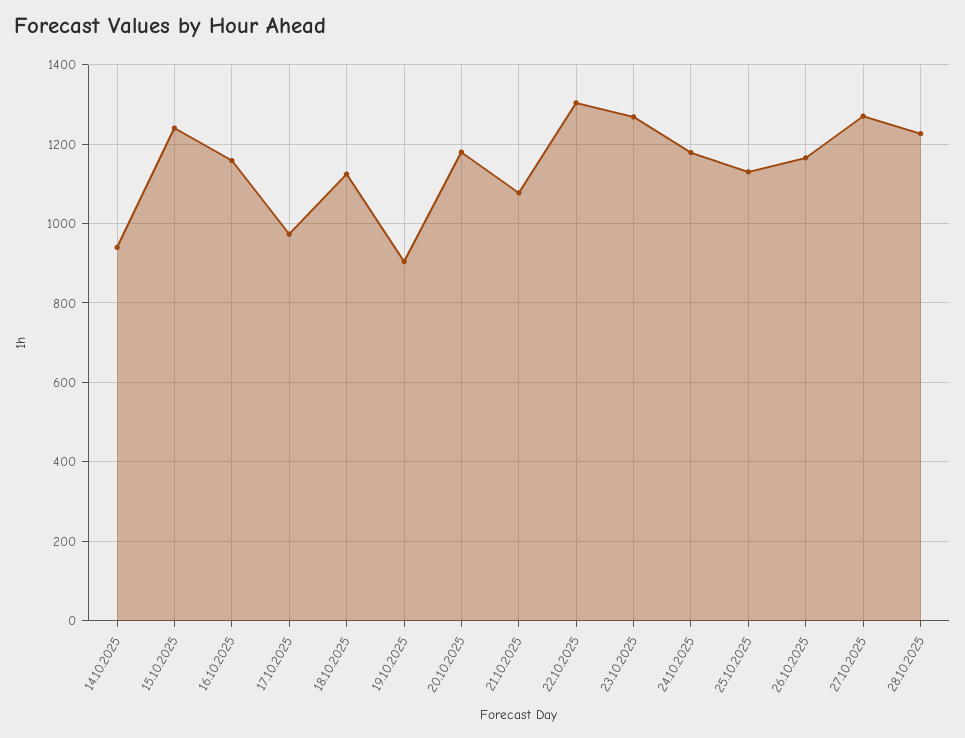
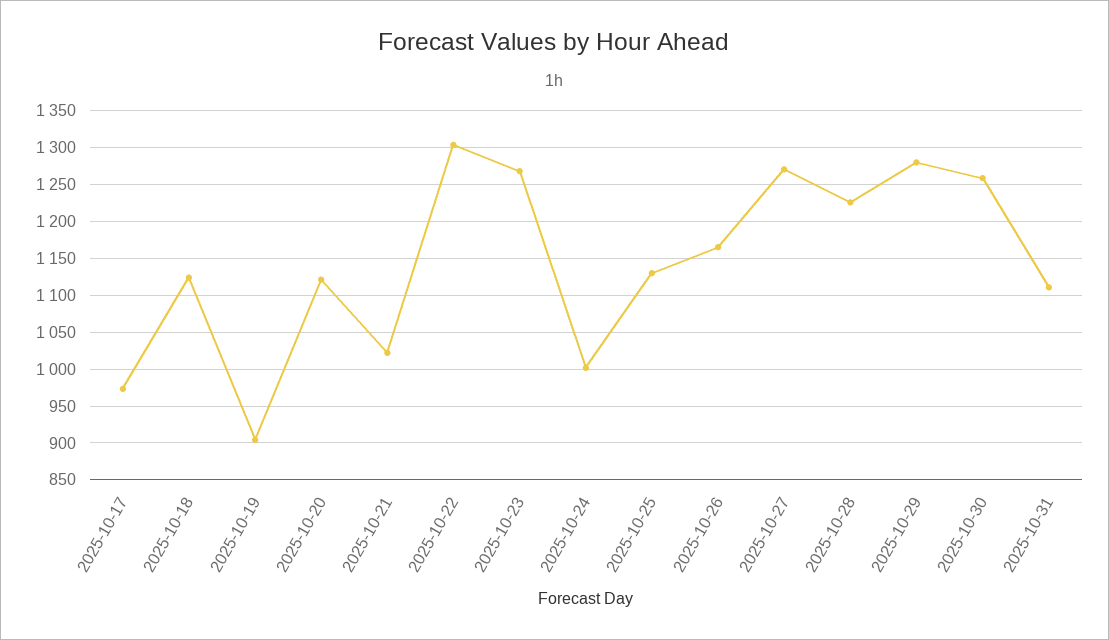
14.10.2025: 940 -> none
15.10.2025: 1240 -> none
16.10.2025: 1160 -> none
20.10.2025: 1180 -> 1120
21.10.2025: 1080 -> 1020
24.10.2025: 1180 -> 1000
2025-10-29: none -> 1280
2025-10-30: none -> 1260
2025-10-31: none -> 1110

